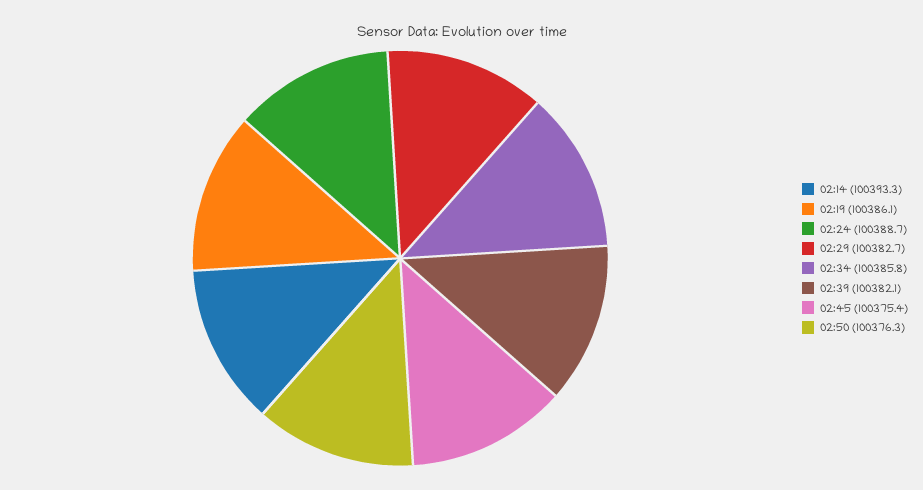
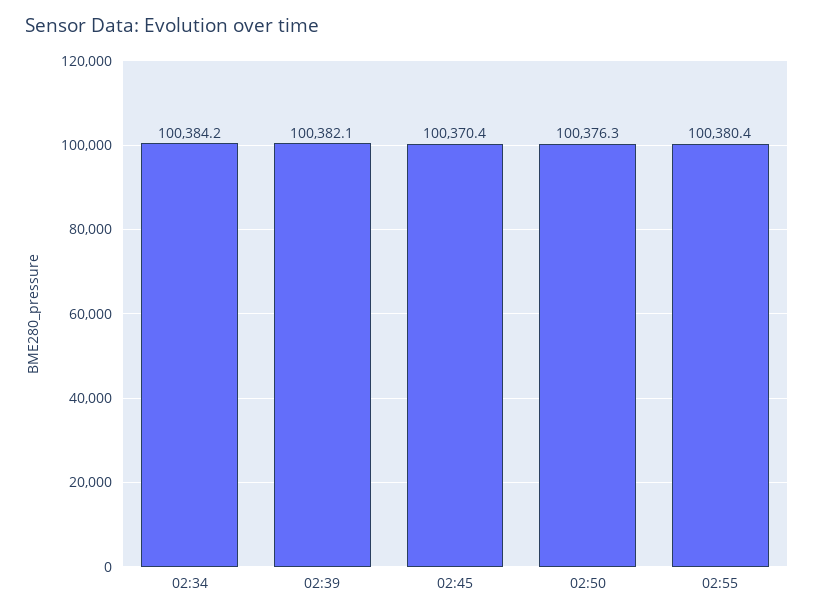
02:14: 100393.3 -> none
02:19: 100386.1 -> none
02:24: 100388.7 -> none
02:29: 100382.7 -> none
02:34: 100385.8 -> 100384.2
02:45: 100375.4 -> 100370.4
02:55: none -> 100380.4

